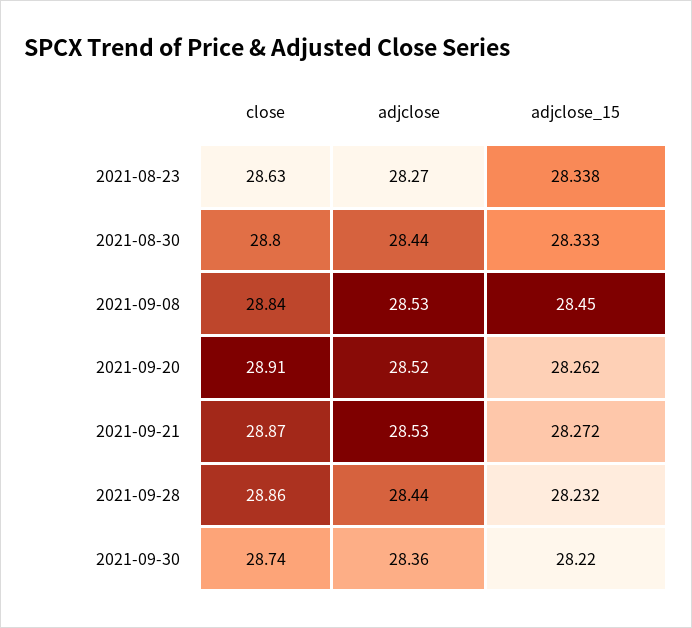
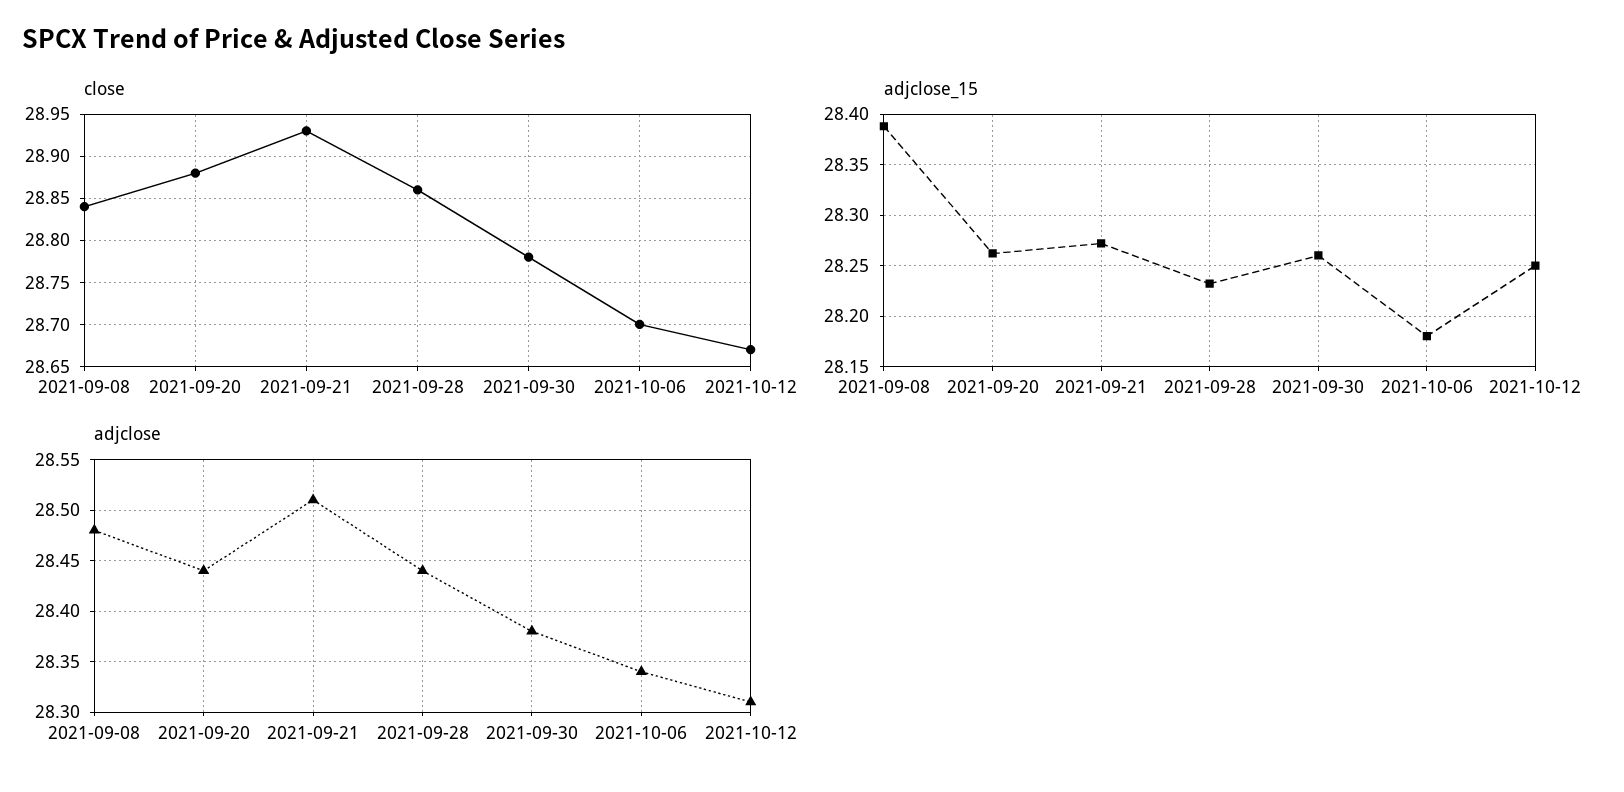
close, 2021-08-23: 28.63 -> none
adjclose, 2021-08-23: 28.27 -> none
adjclose_15, 2021-08-23: 28.338 -> none
close, 2021-08-30: 28.8 -> none
adjclose, 2021-08-30: 28.44 -> none
adjclose_15, 2021-08-30: 28.333 -> none
adjclose, 2021-09-08: 28.53 -> 28.48
adjclose_15, 2021-09-08: 28.45 -> 28.39
close, 2021-09-20: 28.91 -> 28.88
adjclose, 2021-09-20: 28.52 -> 28.44
close, 2021-09-21: 28.87 -> 28.93
adjclose, 2021-09-21: 28.53 -> 28.51
close, 2021-09-30: 28.74 -> 28.78
adjclose, 2021-09-30: 28.36 -> 28.38
adjclose_15, 2021-09-30: 28.22 -> 28.26
close, 2021-10-06: none -> 28.7
close, 2021-10-12: none -> 28.67
adjclose_15, 2021-10-06: none -> 28.18
adjclose_15, 2021-10-12: none -> 28.25
adjclose, 2021-10-06: none -> 28.34
adjclose, 2021-10-12: none -> 28.31

